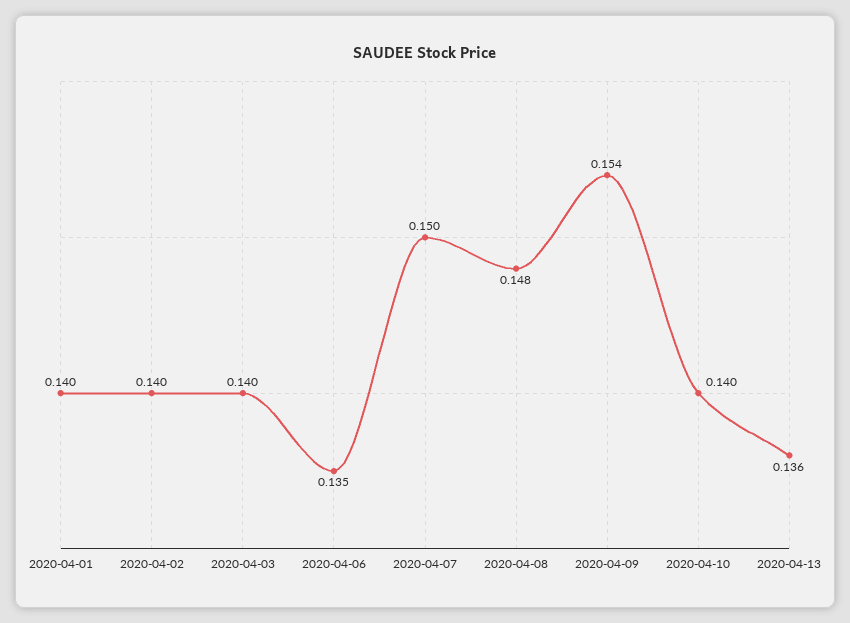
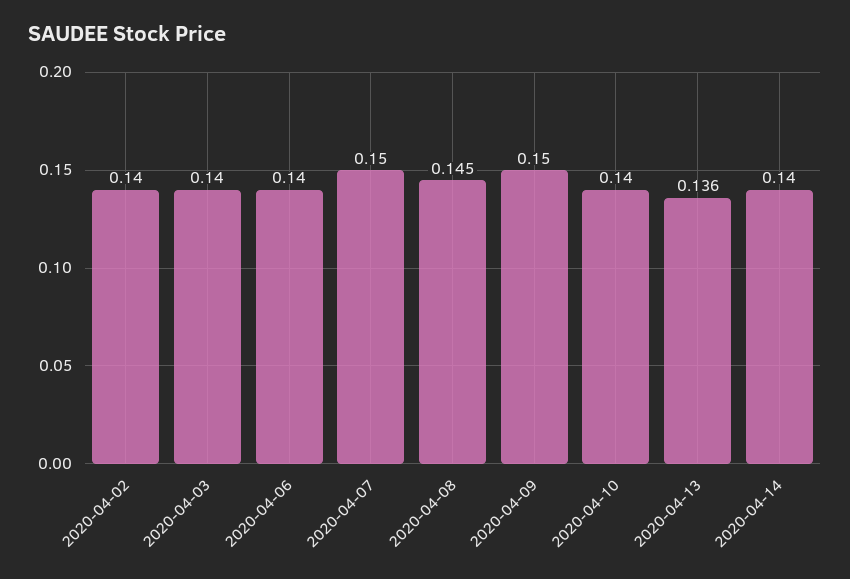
2020-04-01: 0.14 -> none
2020-04-06: 0.135 -> 0.14
2020-04-08: 0.148 -> 0.145
2020-04-09: 0.154 -> 0.15
2020-04-14: none -> 0.14

